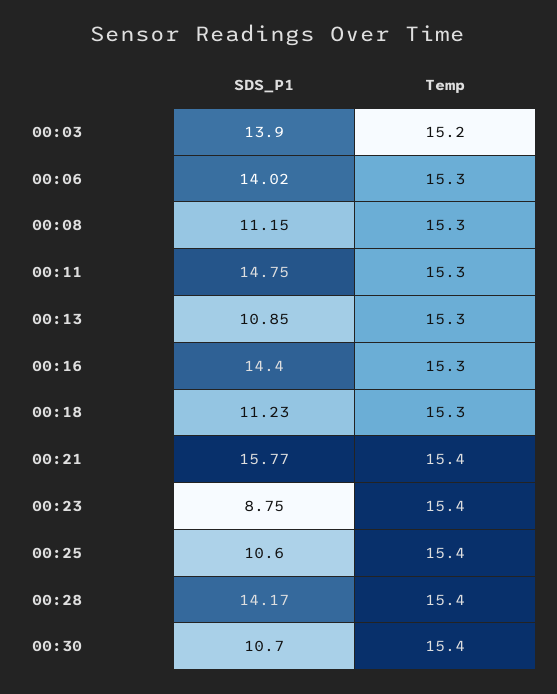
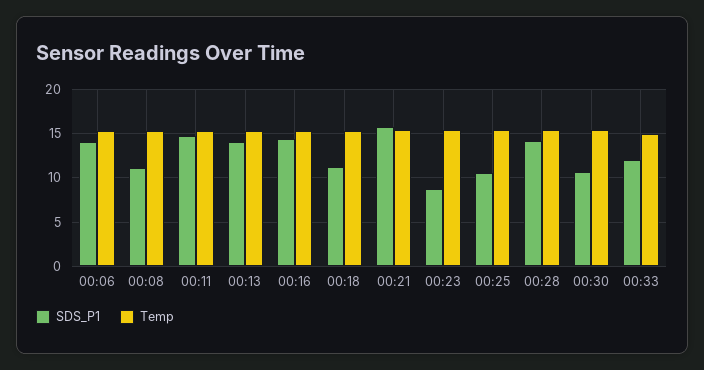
SDS_P1, 00:03: 13.9 -> none
Temp, 00:03: 15.2 -> none
SDS_P1, 00:13: 10.85 -> 14
SDS_P1, 00:33: none -> 12
Temp, 00:33: none -> 15

